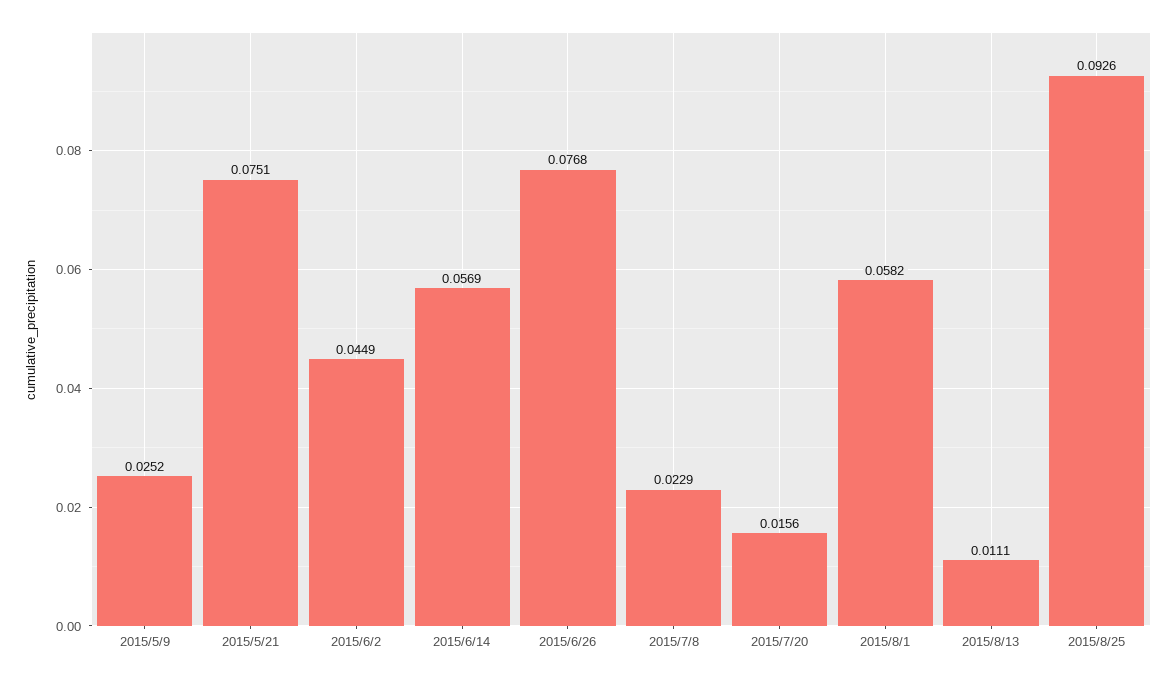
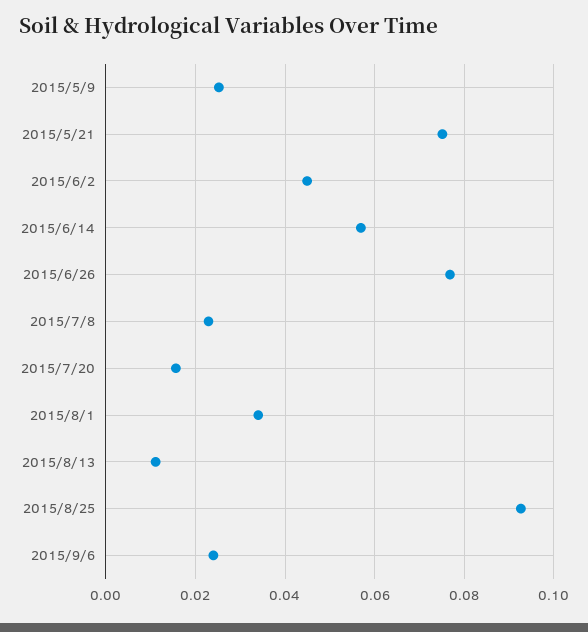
2015/8/1: 0.0582 -> 0.034
2015/9/6: none -> 0.024

